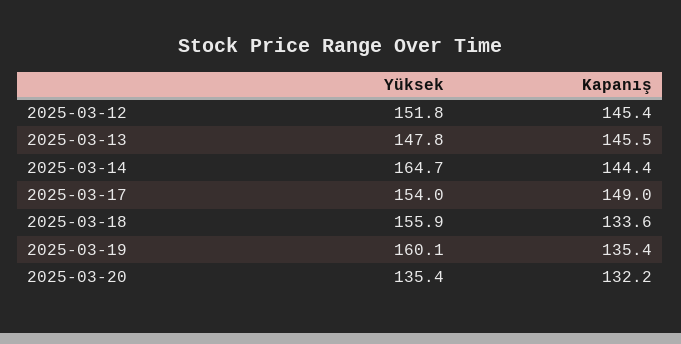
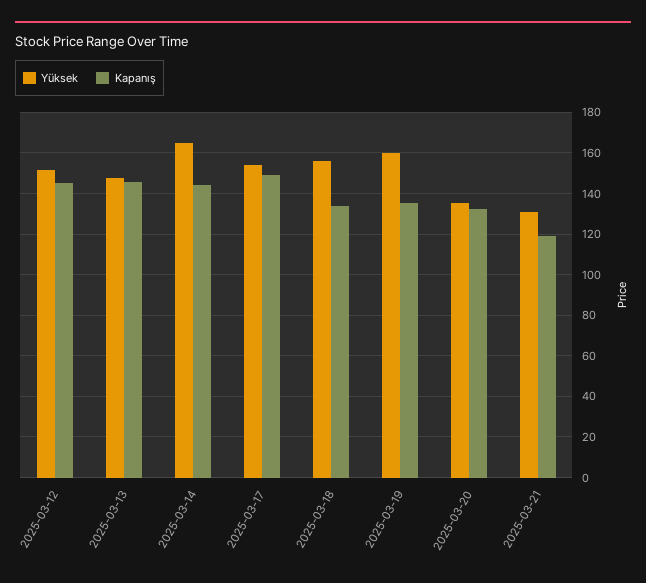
Yüksek, 2025-03-21: none -> 130
Kapanış, 2025-03-21: none -> 120

